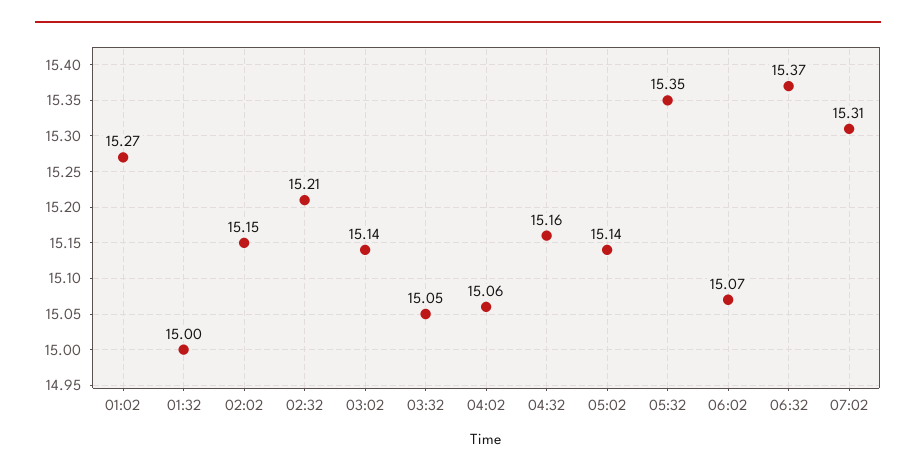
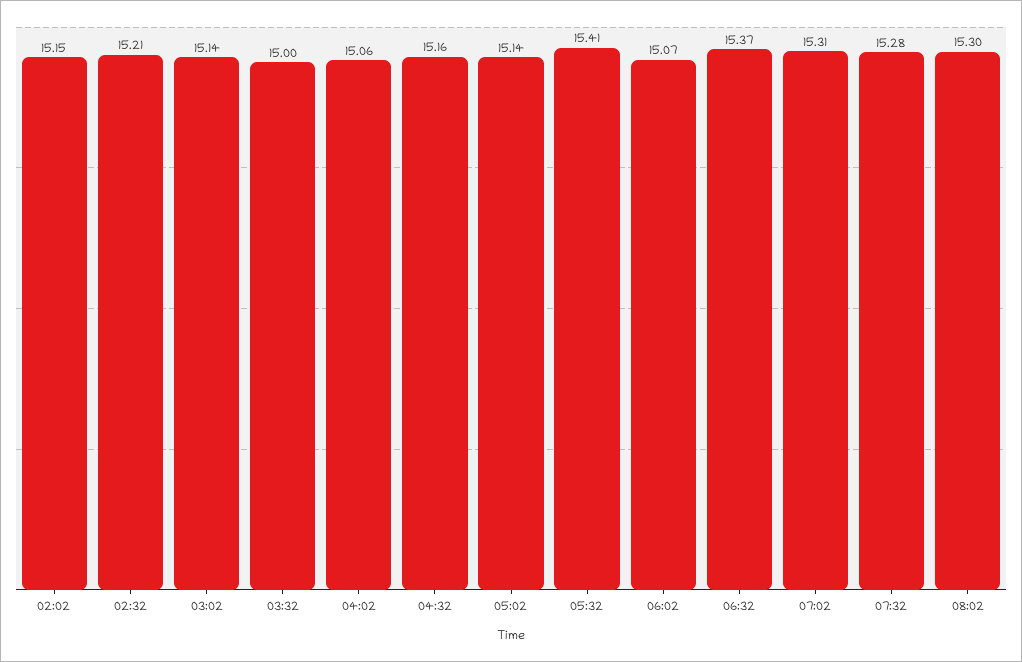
01:02: 15.27 -> none
01:32: 15 -> none
03:32: 15.05 -> 15
05:32: 15.35 -> 15.41
07:32: none -> 15.28
08:02: none -> 15.3

